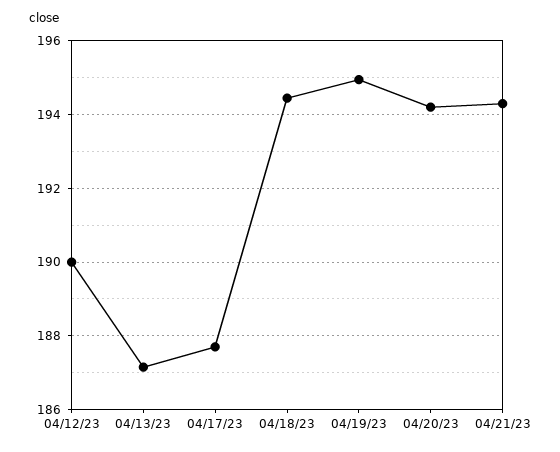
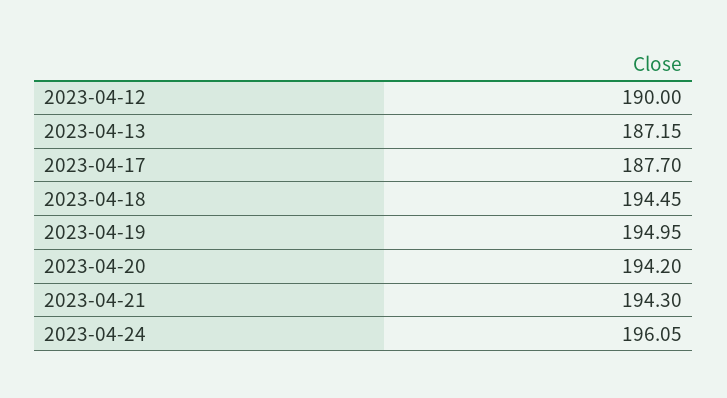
2023-04-24: none -> 196.05

